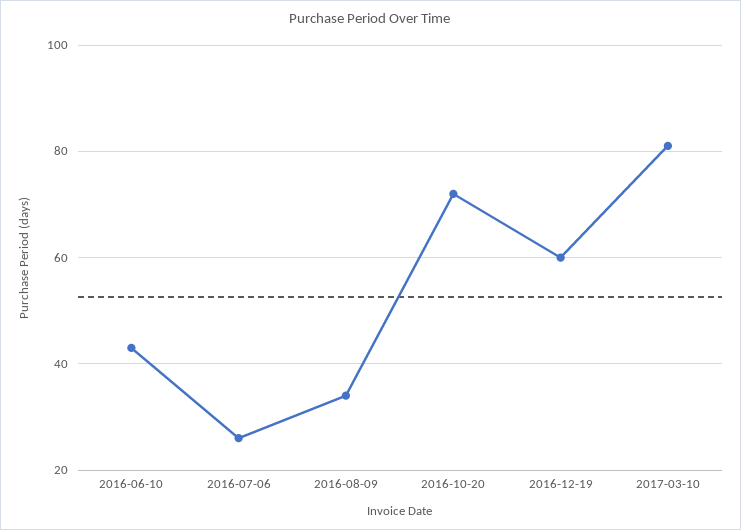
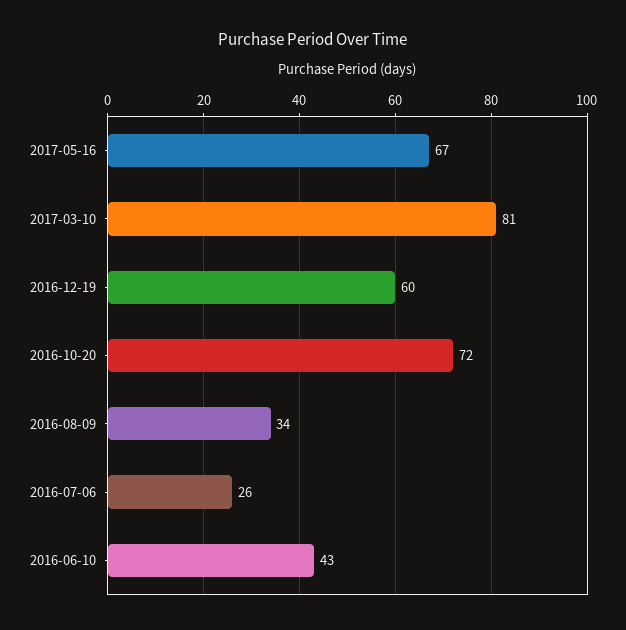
2017-05-16: none -> 67

